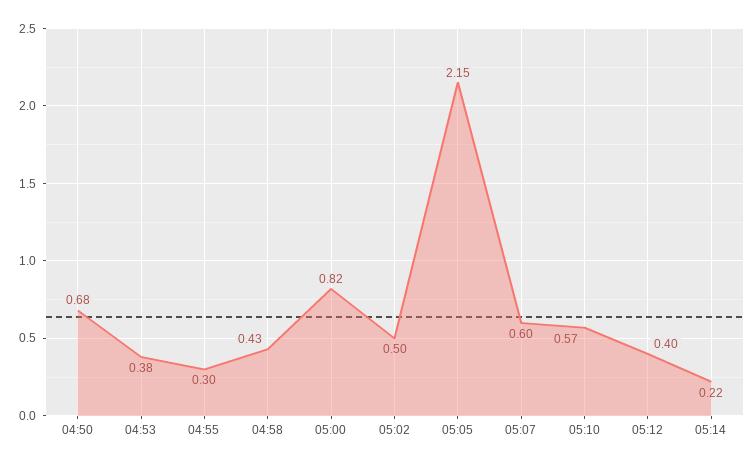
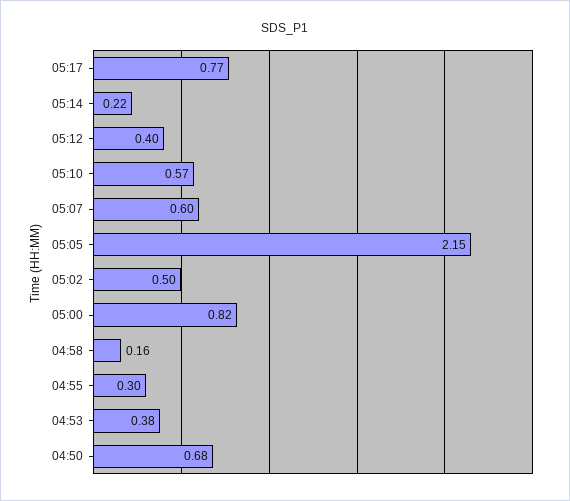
04:58: 0.43 -> 0.16
05:17: none -> 0.77

